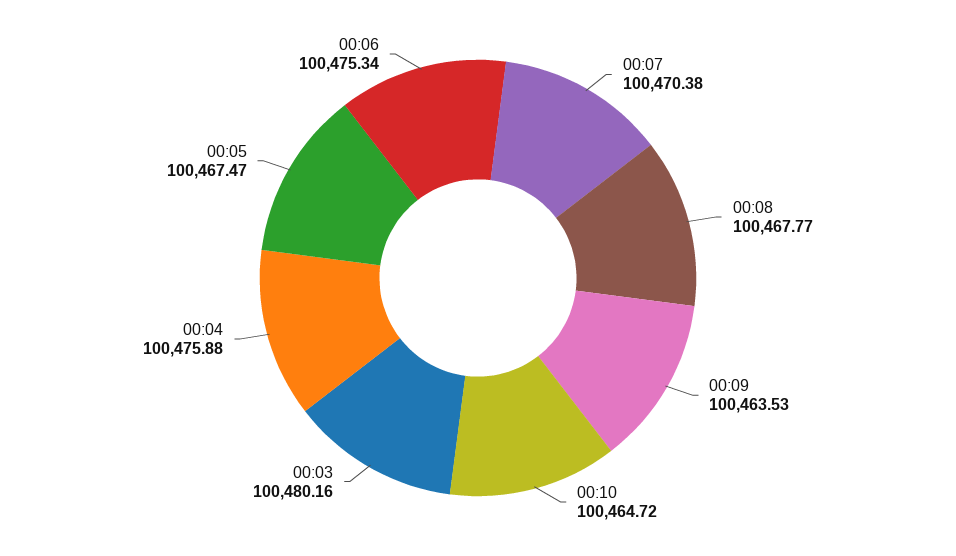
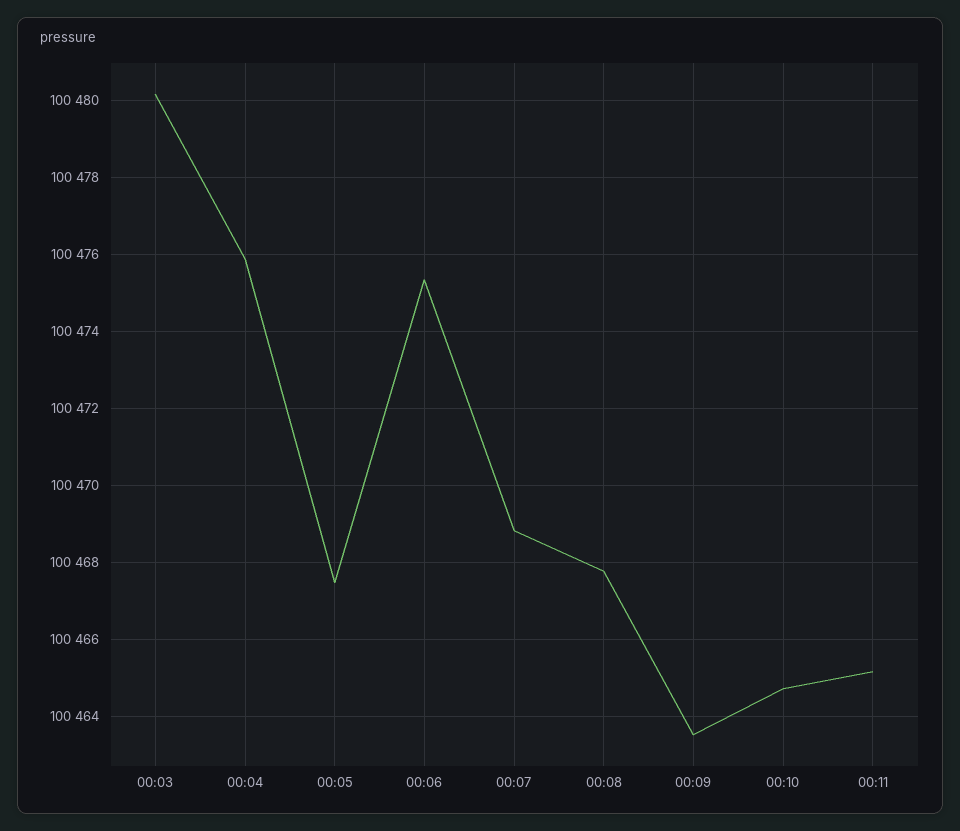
00:07: 100470.38 -> 100468.8
00:11: none -> 100465.2

